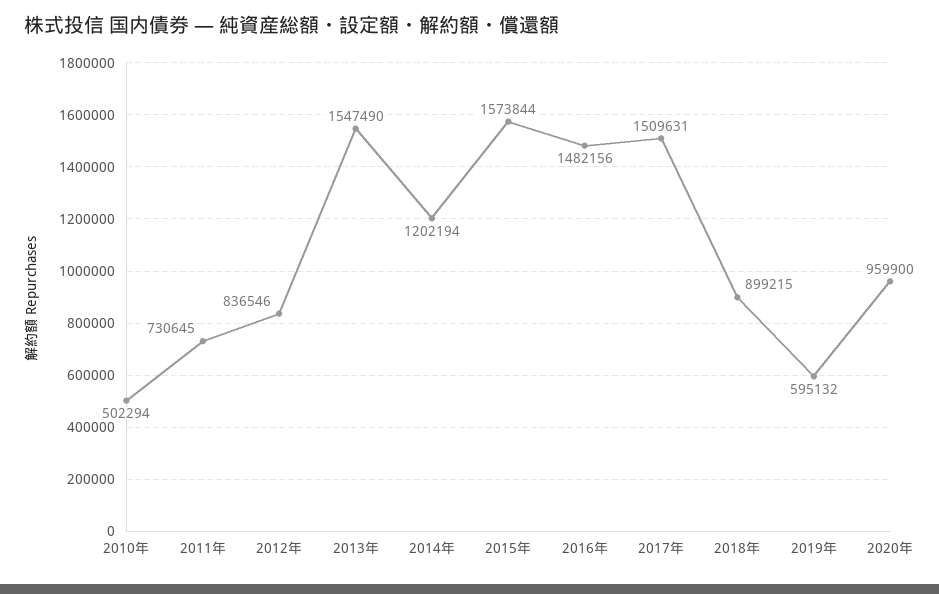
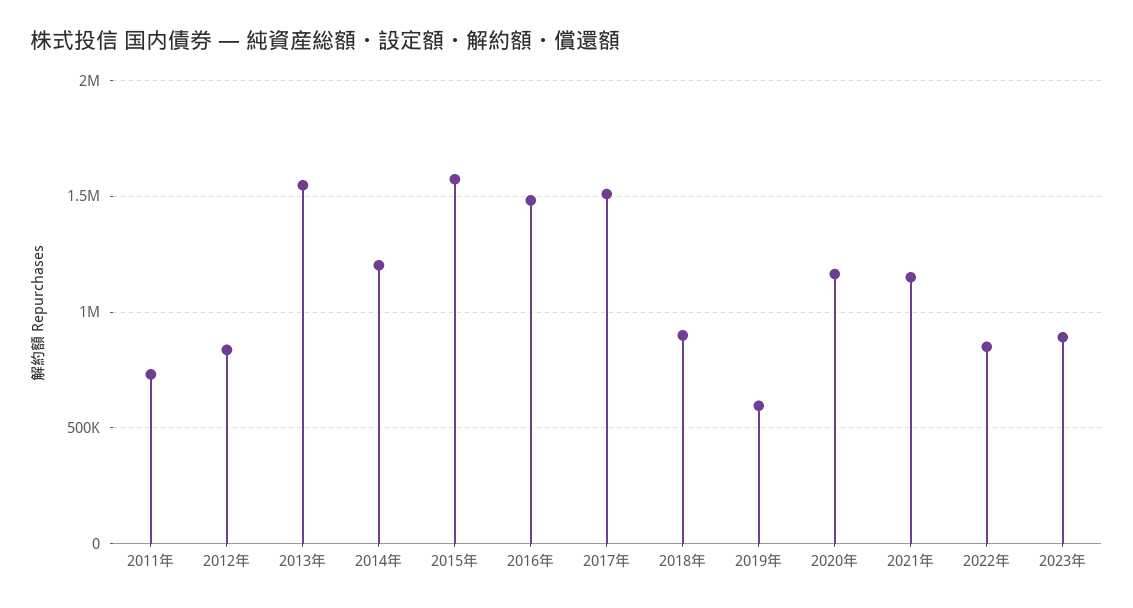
2010年: 502294 -> none
2020年: 959900 -> 1150000
2021年: none -> 1150000
2022年: none -> 850000
2023年: none -> 900000

